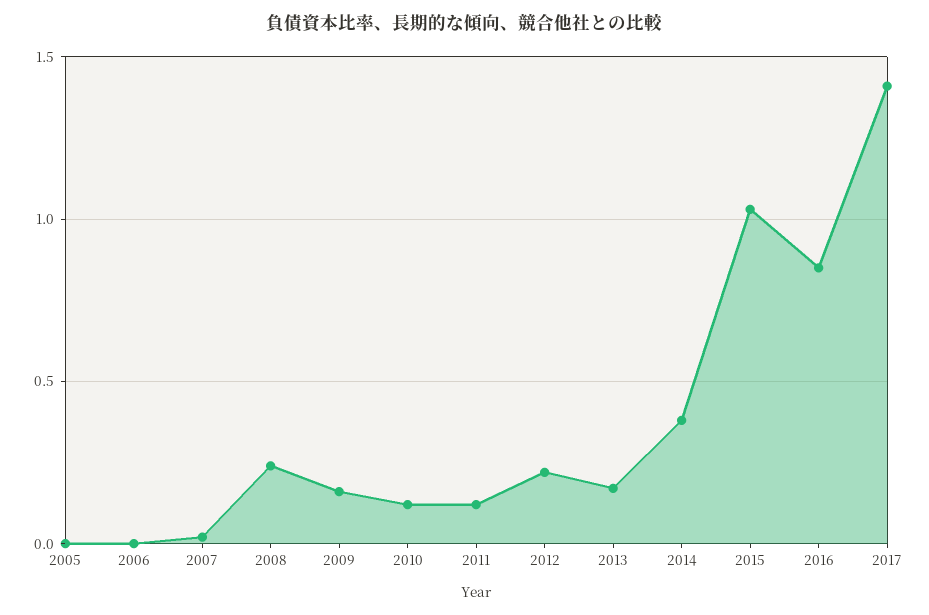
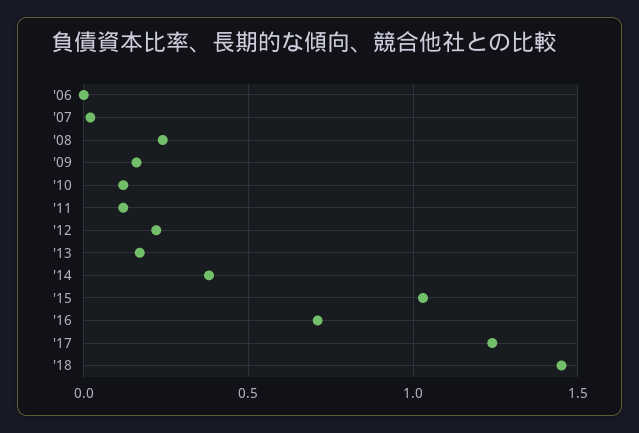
2005: 0 -> none
2016: 0.85 -> 0.7
2017: 1.4 -> 1.25
'18: none -> 1.45

